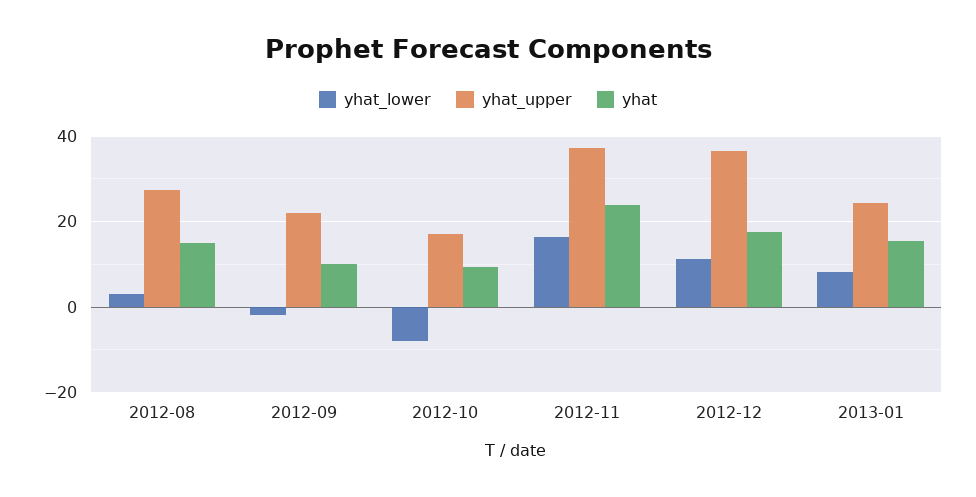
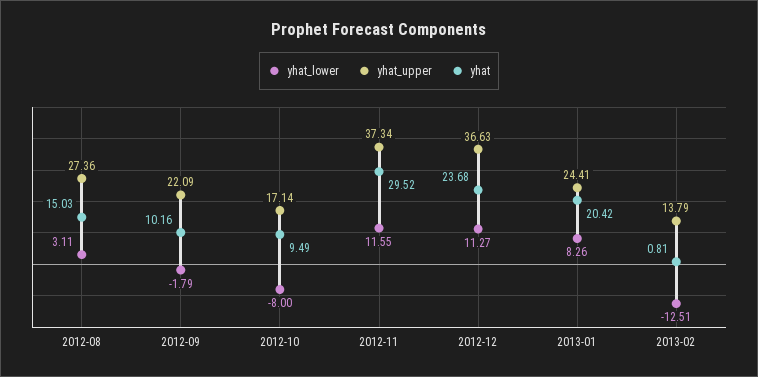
yhat_lower, 2012-11: 16 -> 11.55
yhat, 2012-11: 24 -> 29.52
yhat, 2012-12: 18 -> 23.68
yhat, 2013-01: 16 -> 20.42
yhat_lower, 2013-02: none -> -12.51
yhat_upper, 2013-02: none -> 13.79
yhat, 2013-02: none -> 0.81

